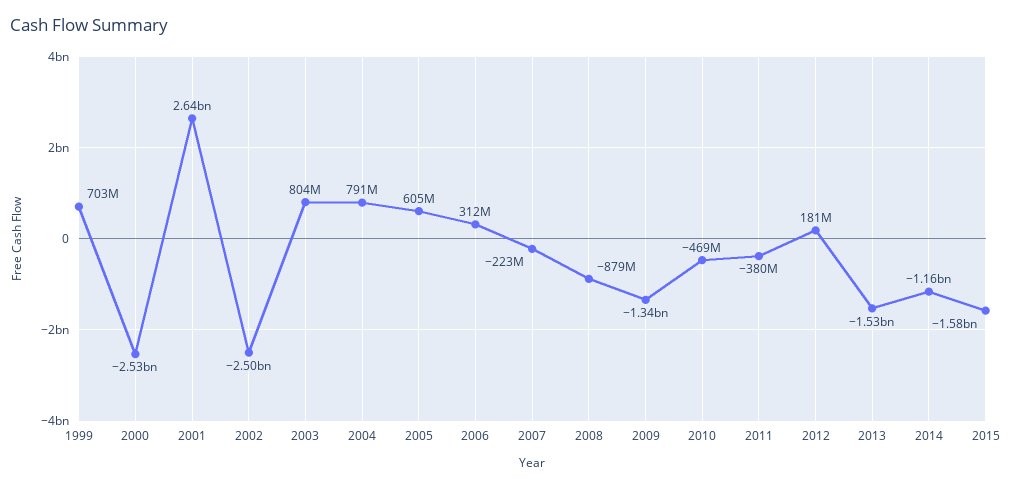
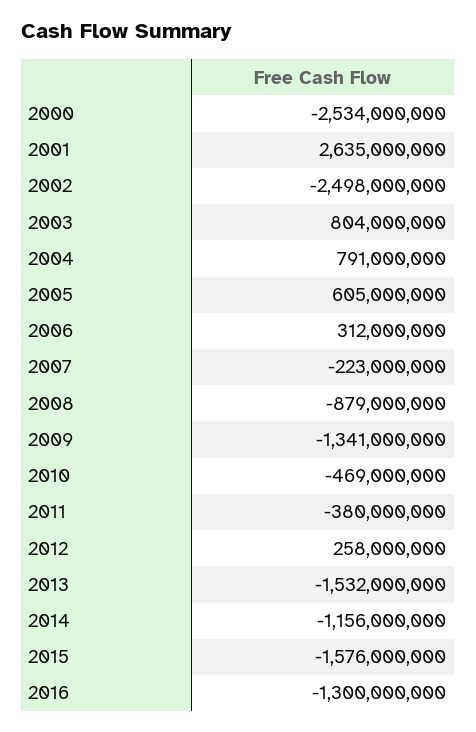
1999: 703000000 -> none
2012: 181000000 -> 258000000
2016: none -> -1300000000

